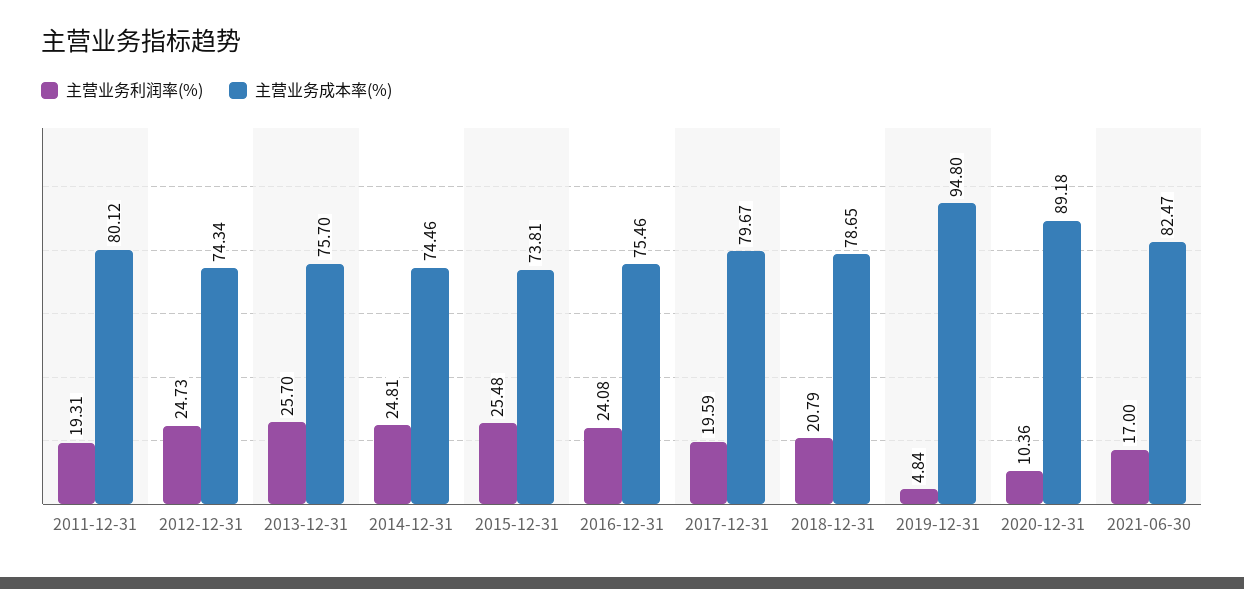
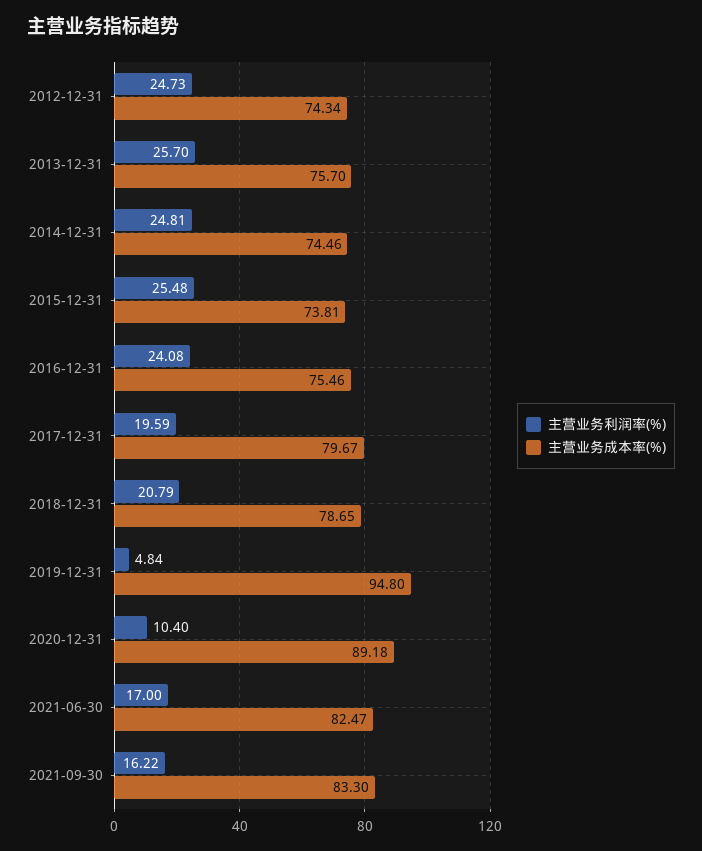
主营业务利润率(%), 2011-12-31: 19.31 -> none
主营业务成本率(%), 2011-12-31: 80.12 -> none
主营业务利润率(%), 2020-12-31: 10.36 -> 10.4
主营业务利润率(%), 2021-09-30: none -> 16.22
主营业务成本率(%), 2021-09-30: none -> 83.3

